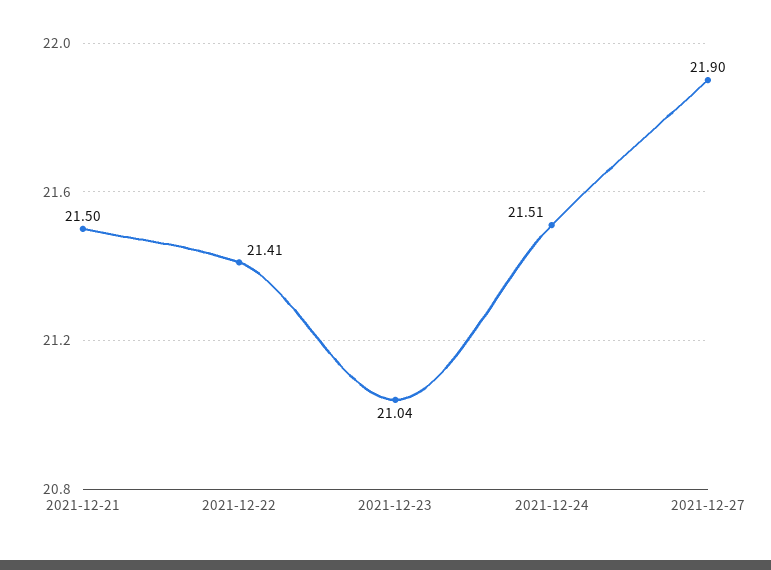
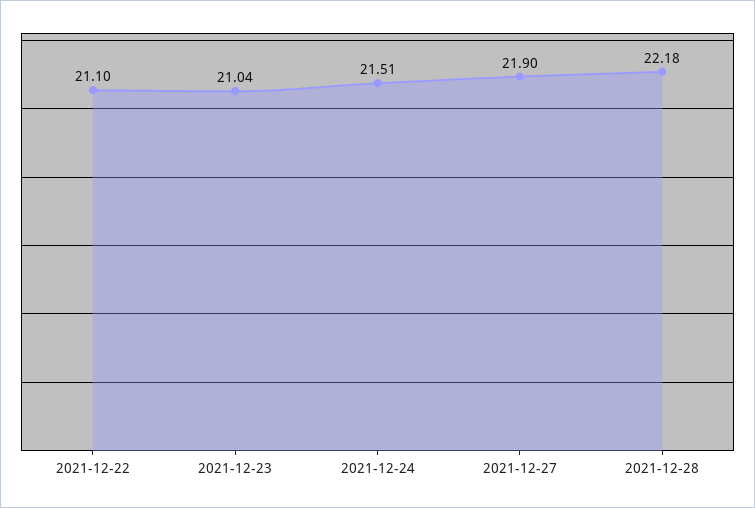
2021-12-21: 21.5 -> none
2021-12-22: 21.41 -> 21.1
2021-12-28: none -> 22.18

